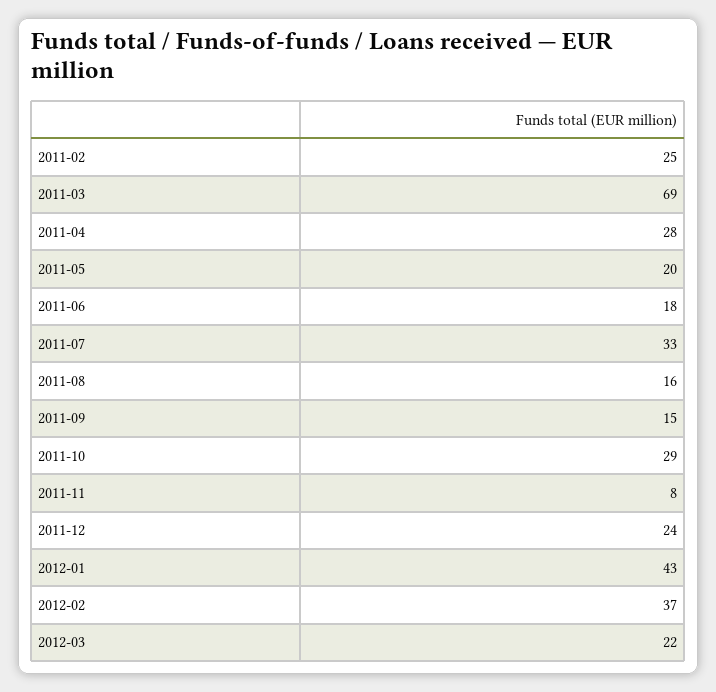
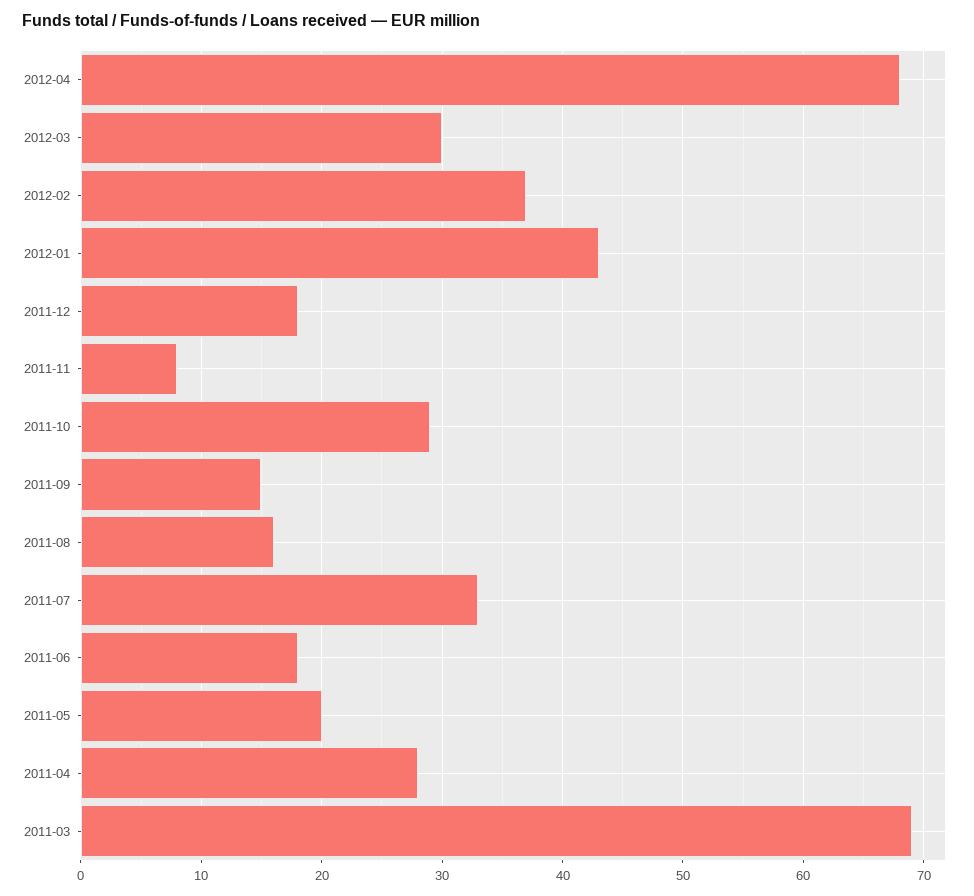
2011-02: 25 -> none
2011-12: 24 -> 18
2012-03: 22 -> 30
2012-04: none -> 68

